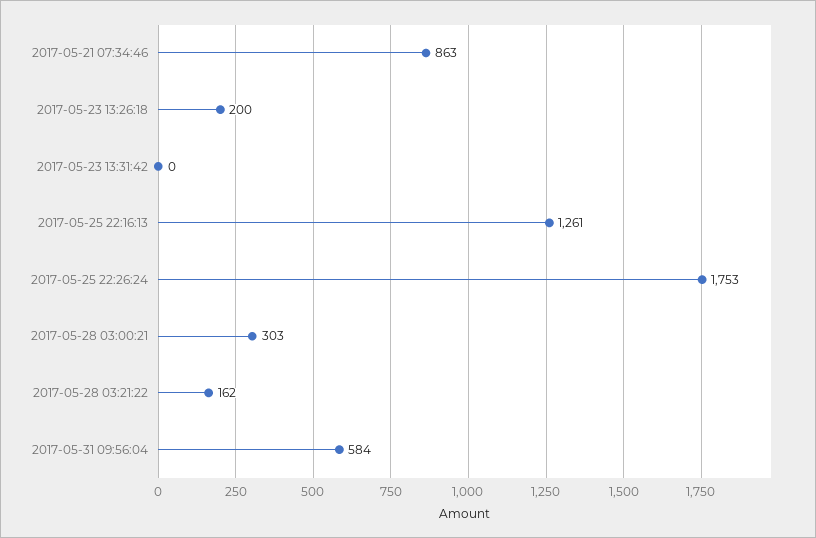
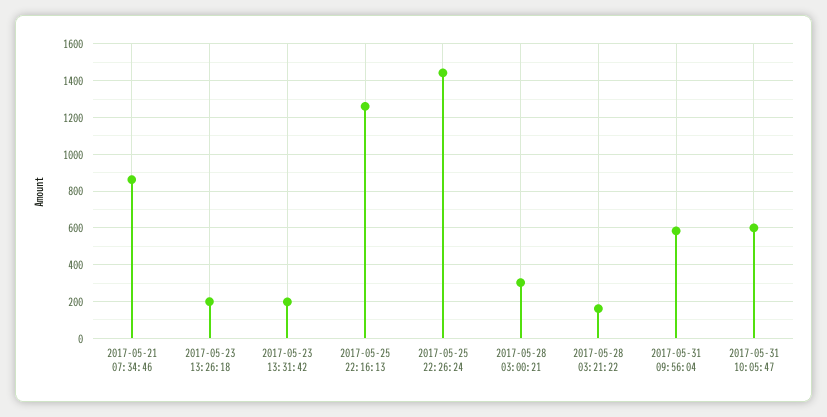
2017-05-23 13:31:42: 0 -> 200
2017-05-25 22:26:24: 1753 -> 1450
2017-05-31 10:05:47: none -> 600

